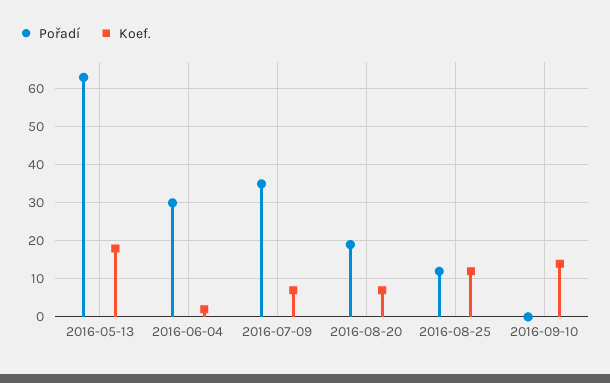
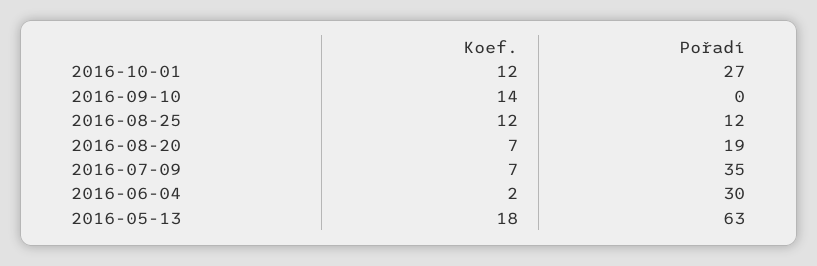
Koef., 2016-10-01: none -> 12
Pořadí, 2016-10-01: none -> 27

